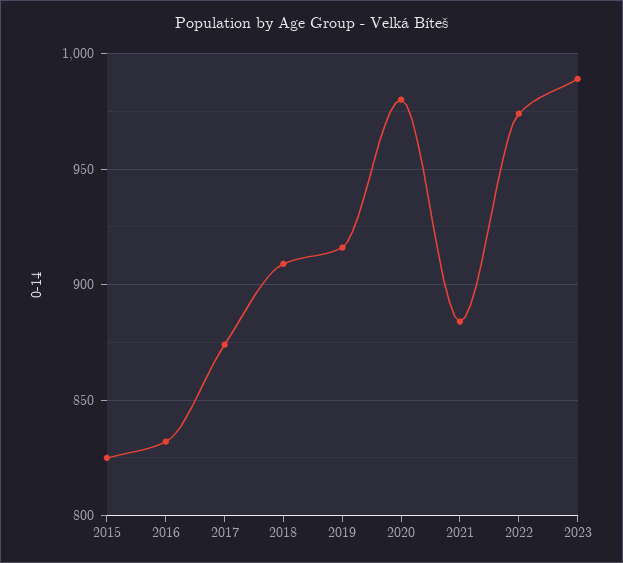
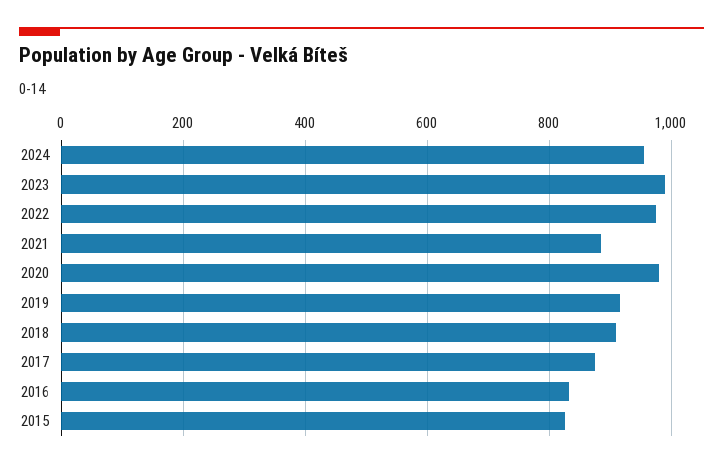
2024: none -> 960

